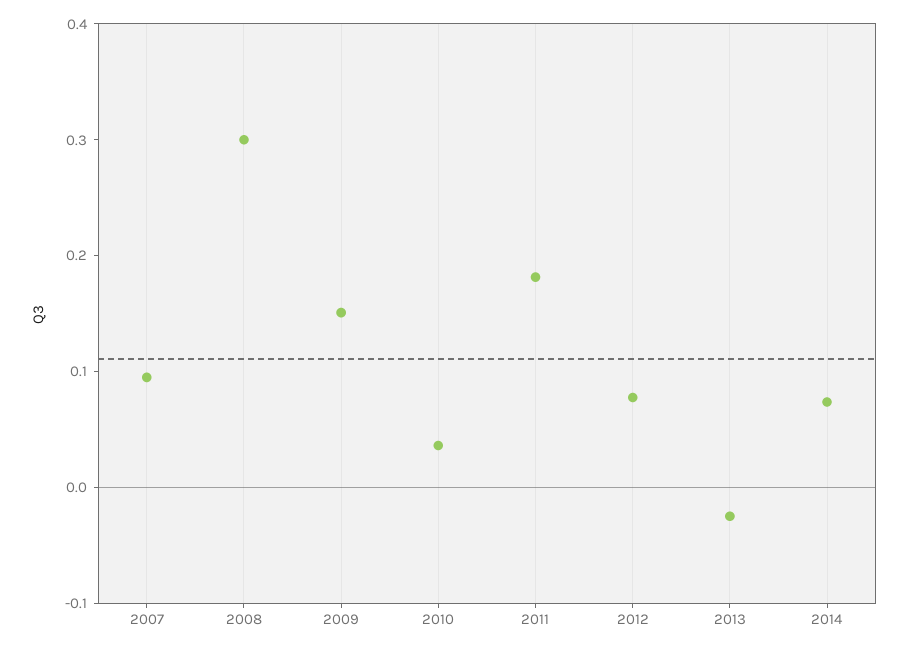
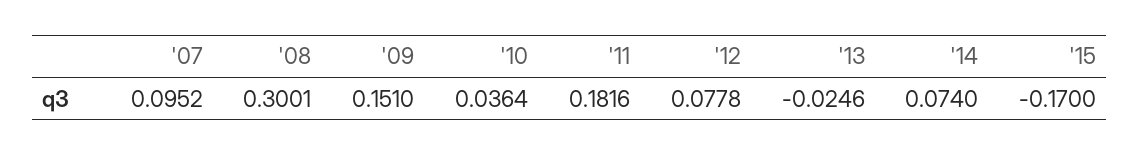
'15: none -> -0.17

